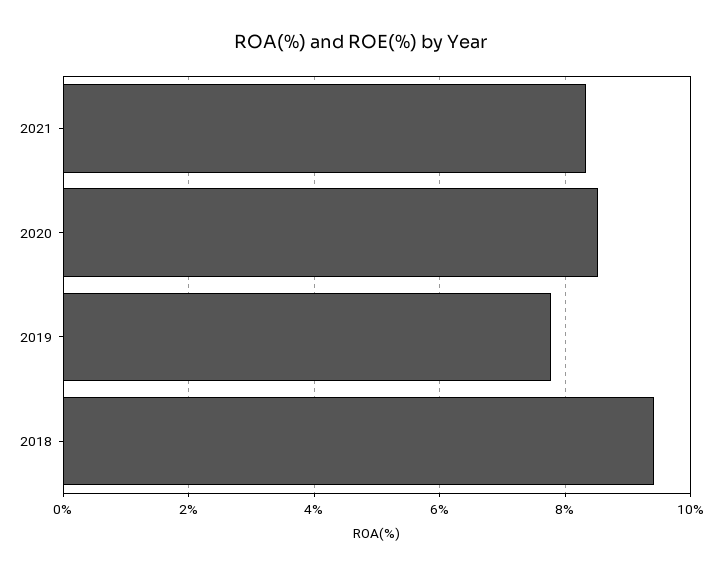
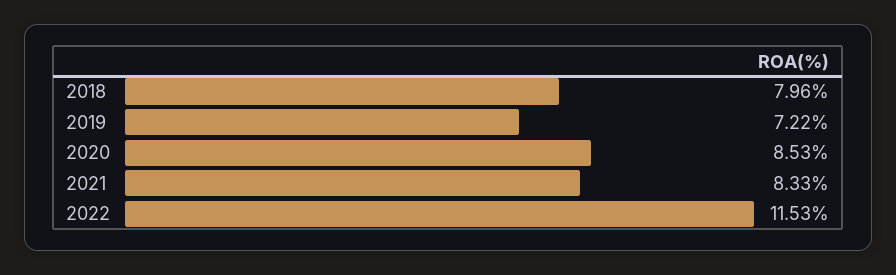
2019: 7.8 -> 7.22
2018: 9.4 -> 7.96
2022: none -> 11.53

